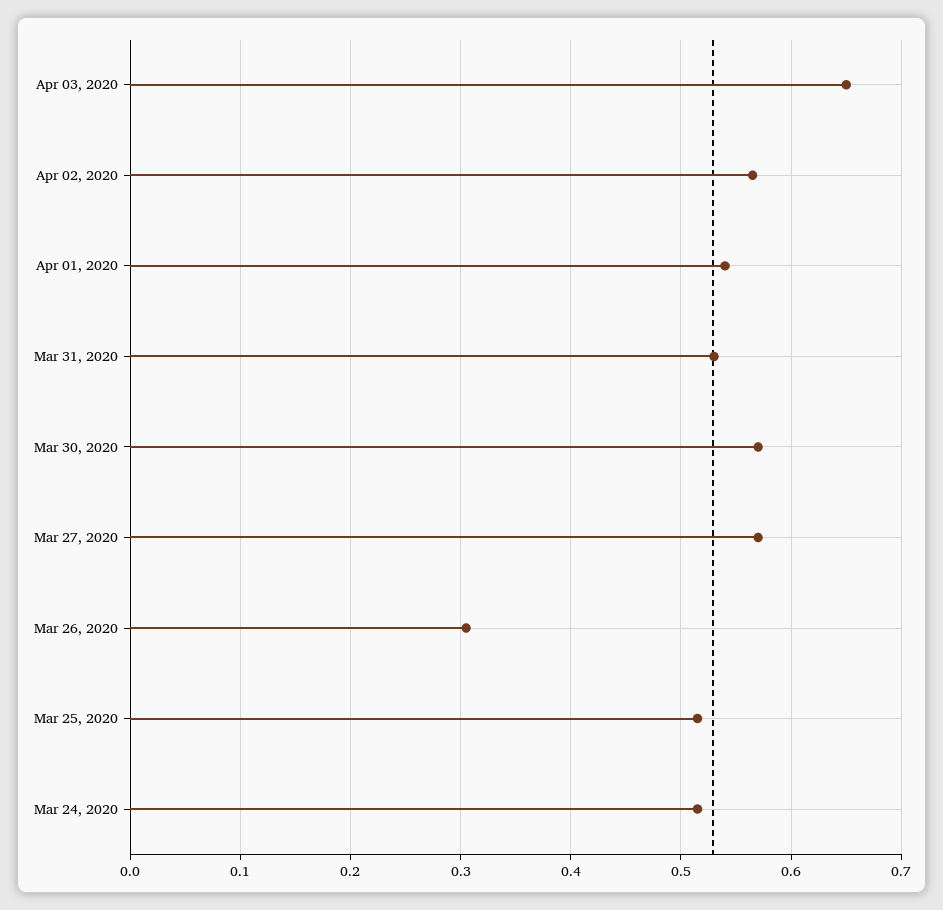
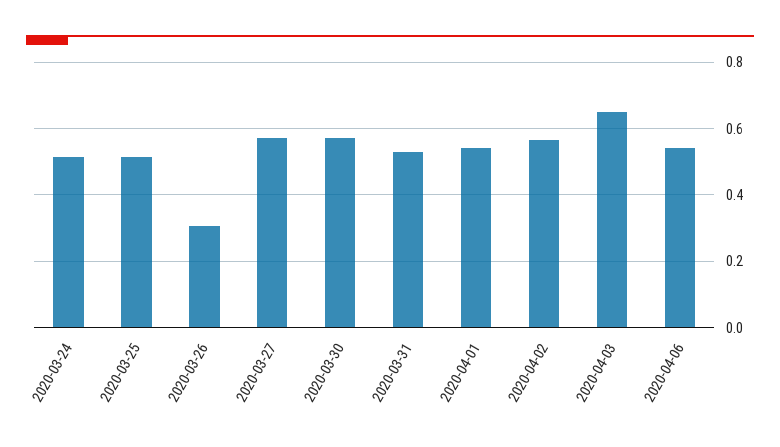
2020-04-06: none -> 0.54

